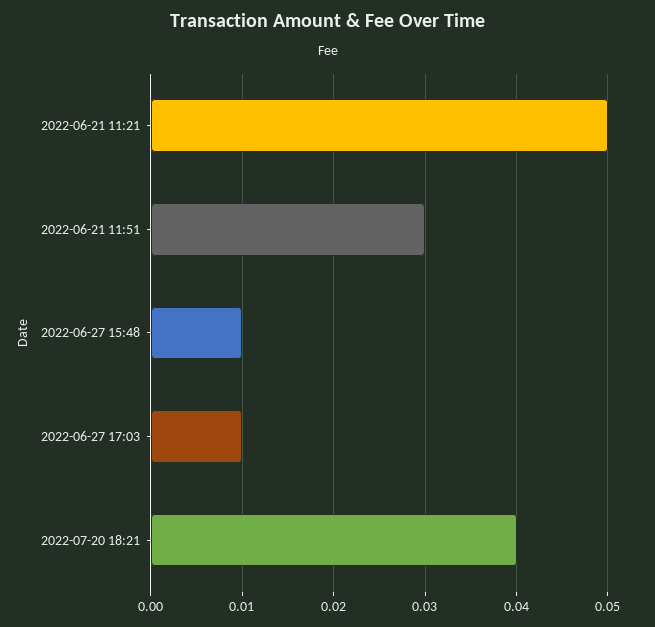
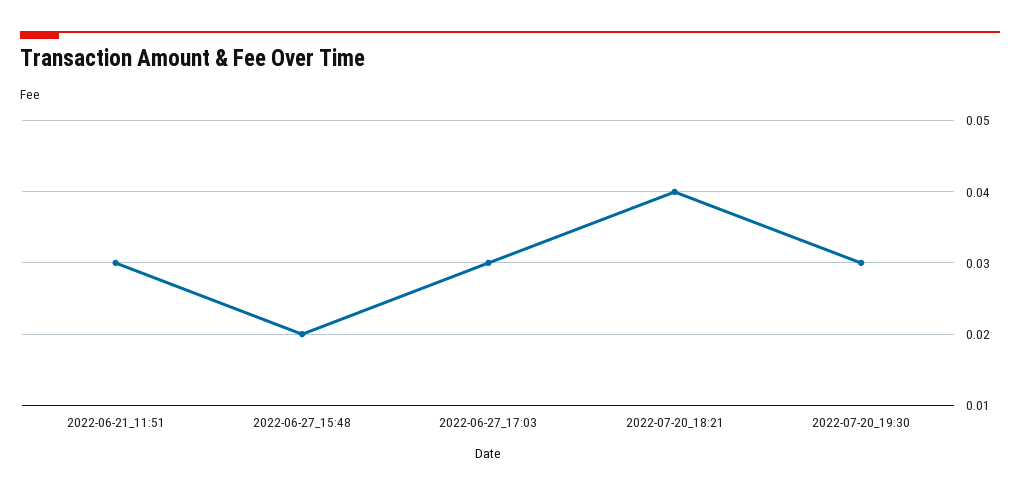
2022-06-21 11:21: 0.05 -> none
2022-06-27 15:48: 0.01 -> 0.02
2022-06-27 17:03: 0.01 -> 0.03
2022-07-20_19:30: none -> 0.03

